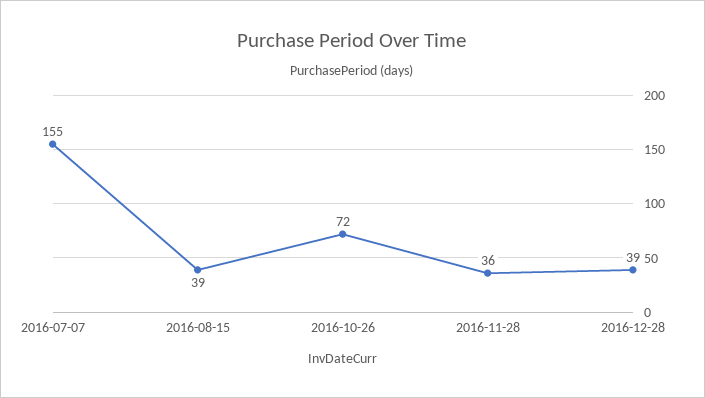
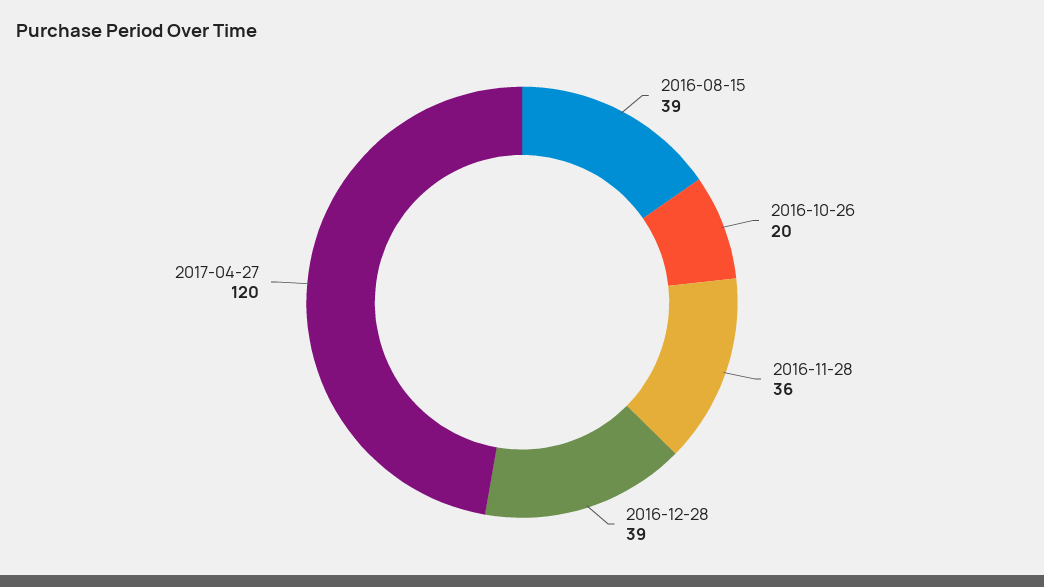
2016-07-07: 155 -> none
2016-10-26: 72 -> 20
2017-04-27: none -> 120

